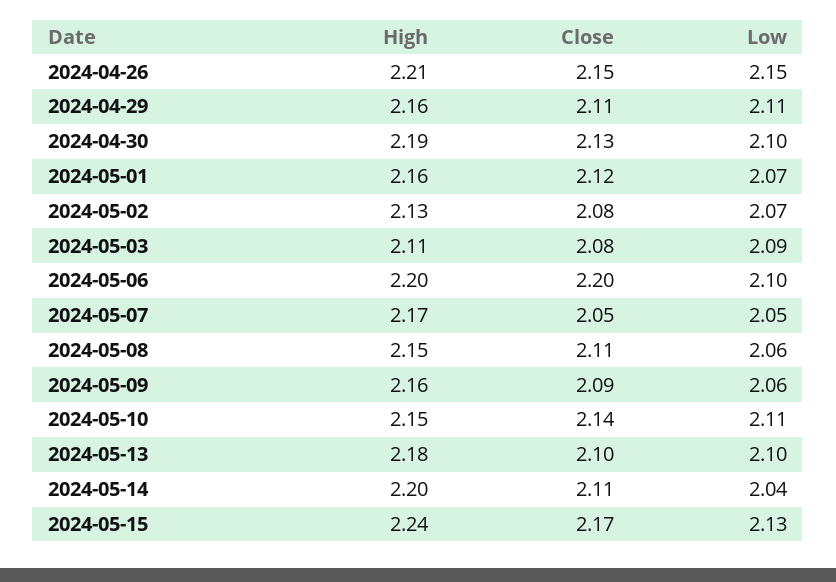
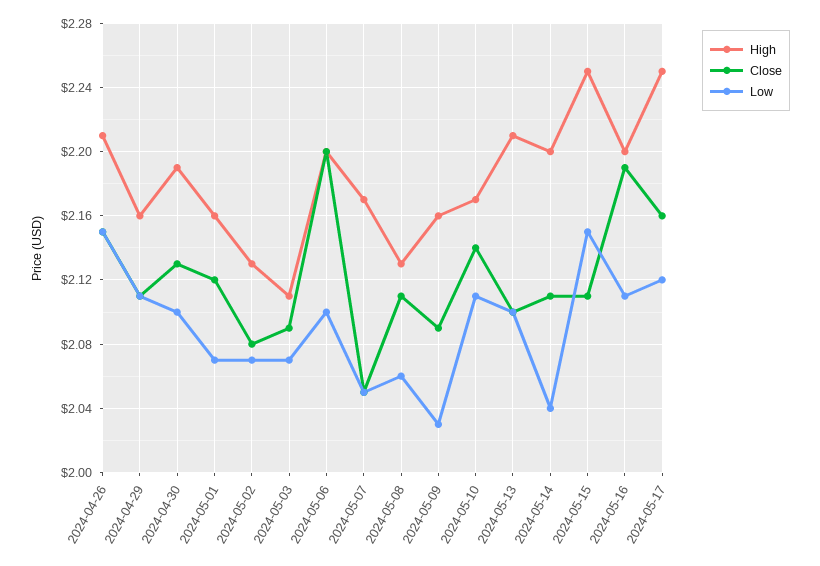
Close, 2024-05-03: 2.08 -> 2.09
Low, 2024-05-03: 2.09 -> 2.07
High, 2024-05-08: 2.15 -> 2.13
Low, 2024-05-09: 2.06 -> 2.03
High, 2024-05-10: 2.15 -> 2.17
High, 2024-05-13: 2.18 -> 2.21
High, 2024-05-15: 2.24 -> 2.25
Close, 2024-05-15: 2.17 -> 2.11
Low, 2024-05-15: 2.13 -> 2.15
High, 2024-05-16: none -> 2.2
Close, 2024-05-16: none -> 2.19
Low, 2024-05-16: none -> 2.11
High, 2024-05-17: none -> 2.25
Close, 2024-05-17: none -> 2.16
Low, 2024-05-17: none -> 2.12

